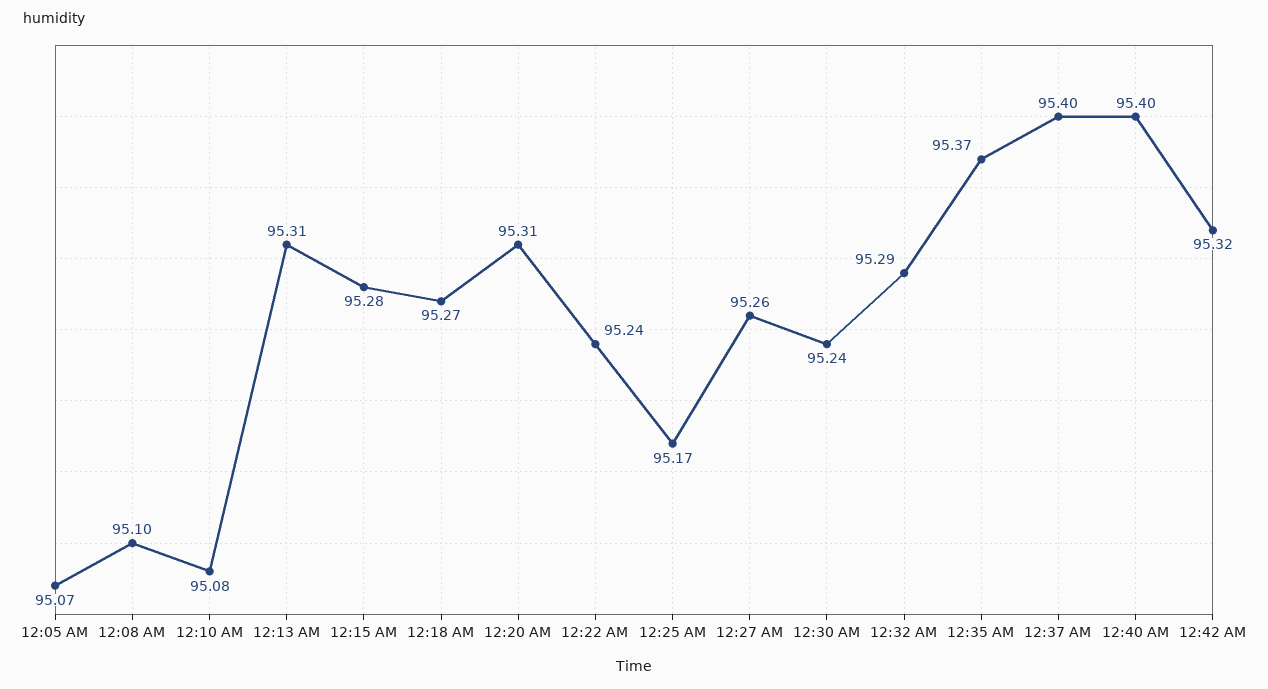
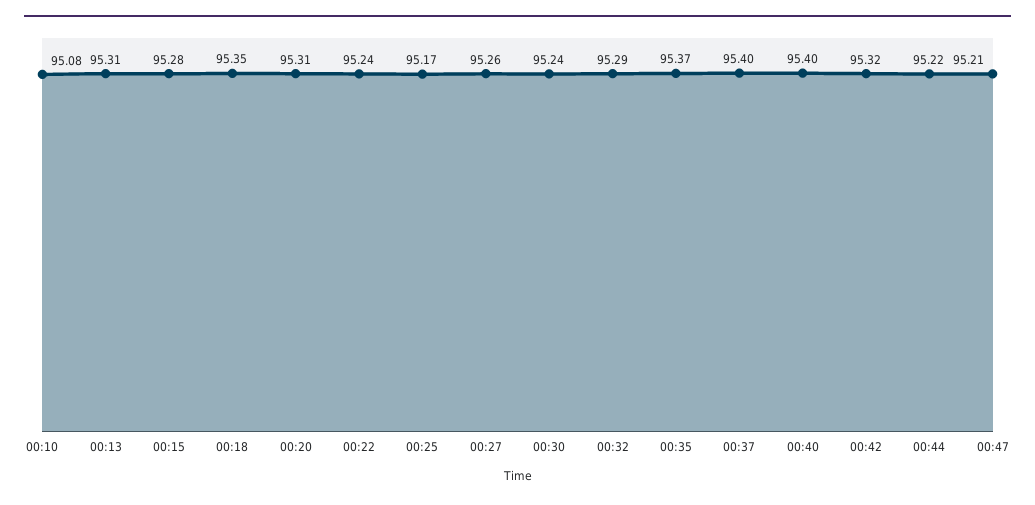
12:05 AM: 95.07 -> none
12:08 AM: 95.1 -> none
12:18 AM: 95.27 -> 95.35
00:44: none -> 95.22
00:47: none -> 95.21

